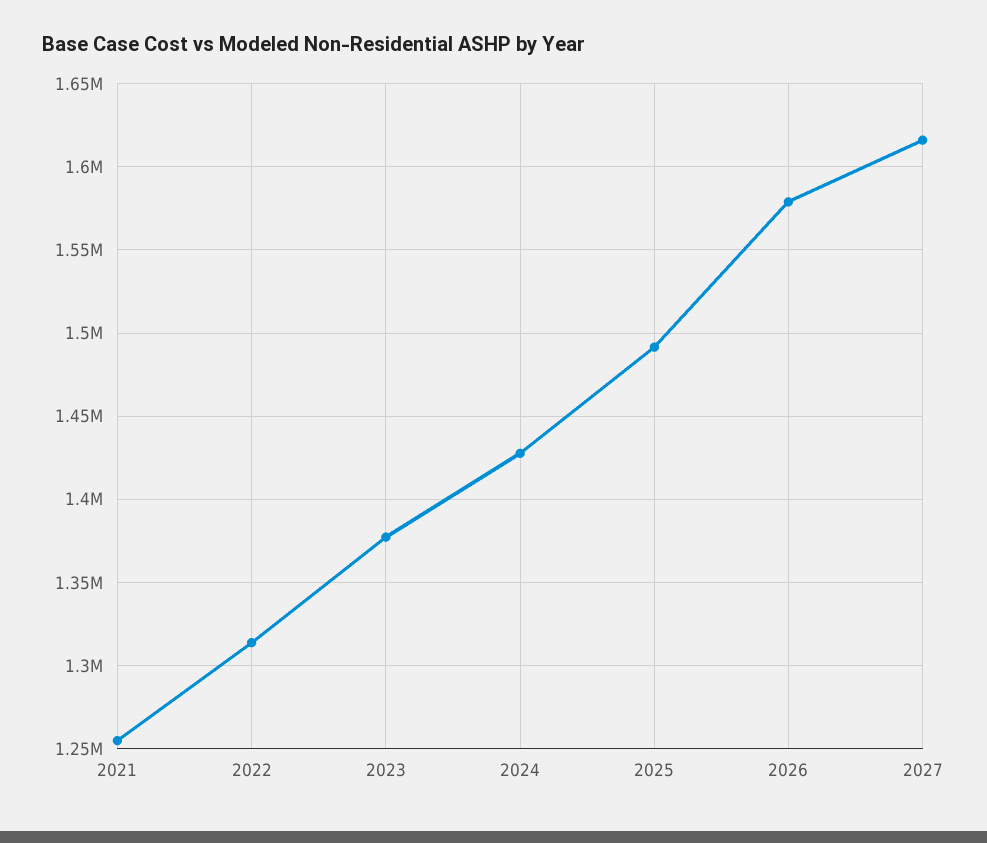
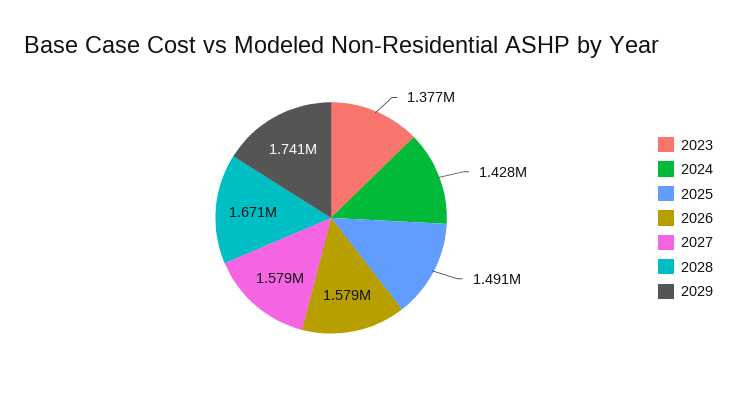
2021: 1255000 -> none
2022: 1315000 -> none
2027: 1615000 -> 1579000
2028: none -> 1671000
2029: none -> 1741000

